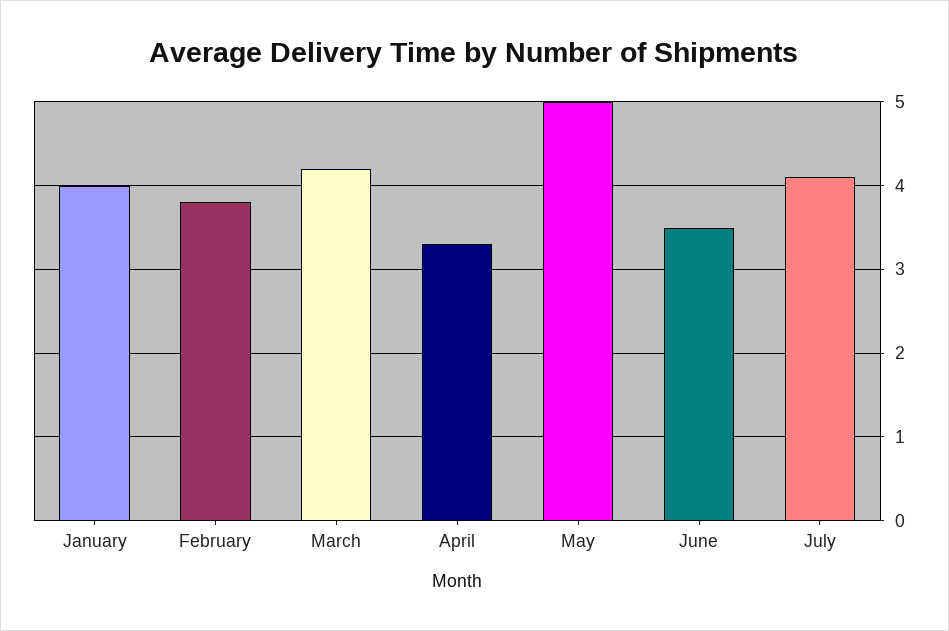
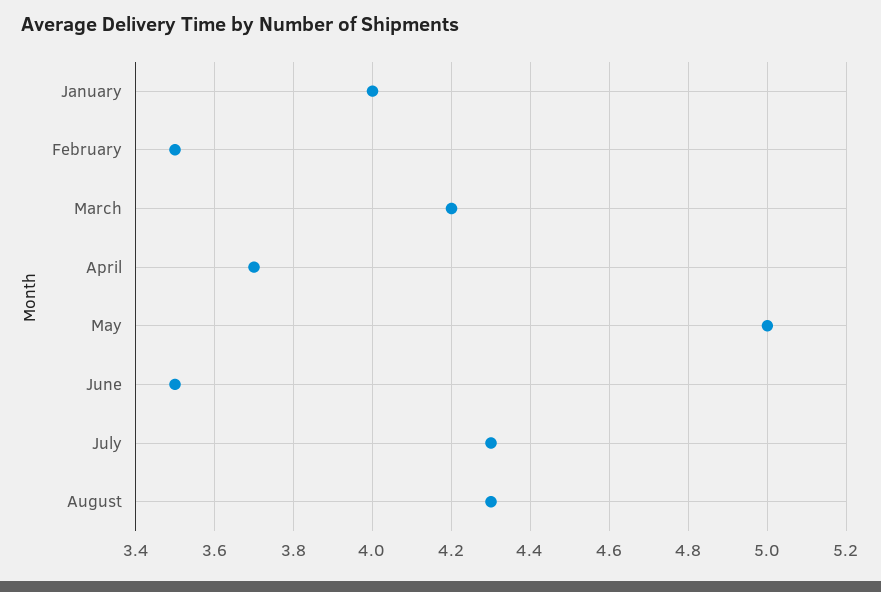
February: 3.8 -> 3.5
April: 3.3 -> 3.7
July: 4.1 -> 4.3
August: none -> 4.3

